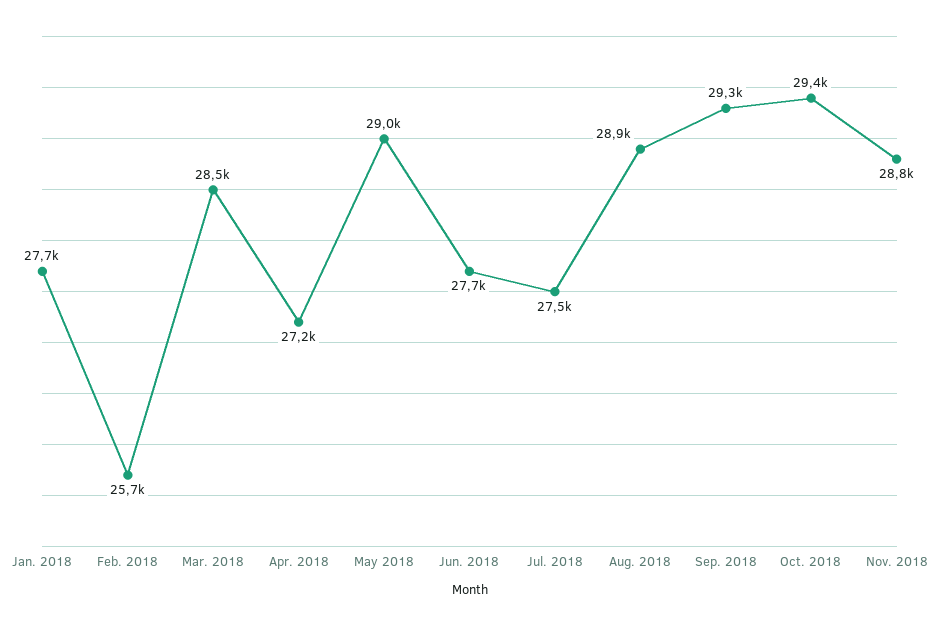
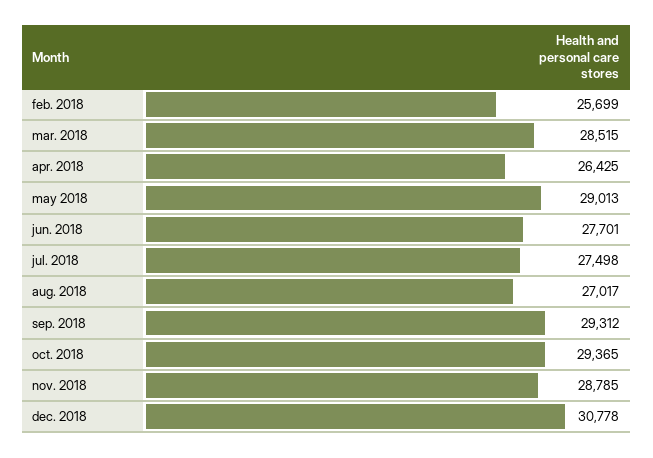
Jan. 2018: 27700 -> none
Apr. 2018: 27200 -> 26425
Aug. 2018: 28900 -> 27017
dec. 2018: none -> 30778

